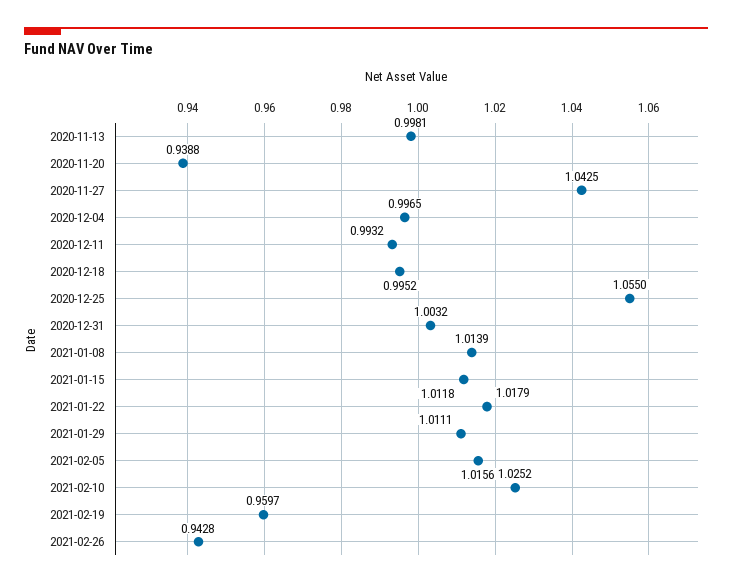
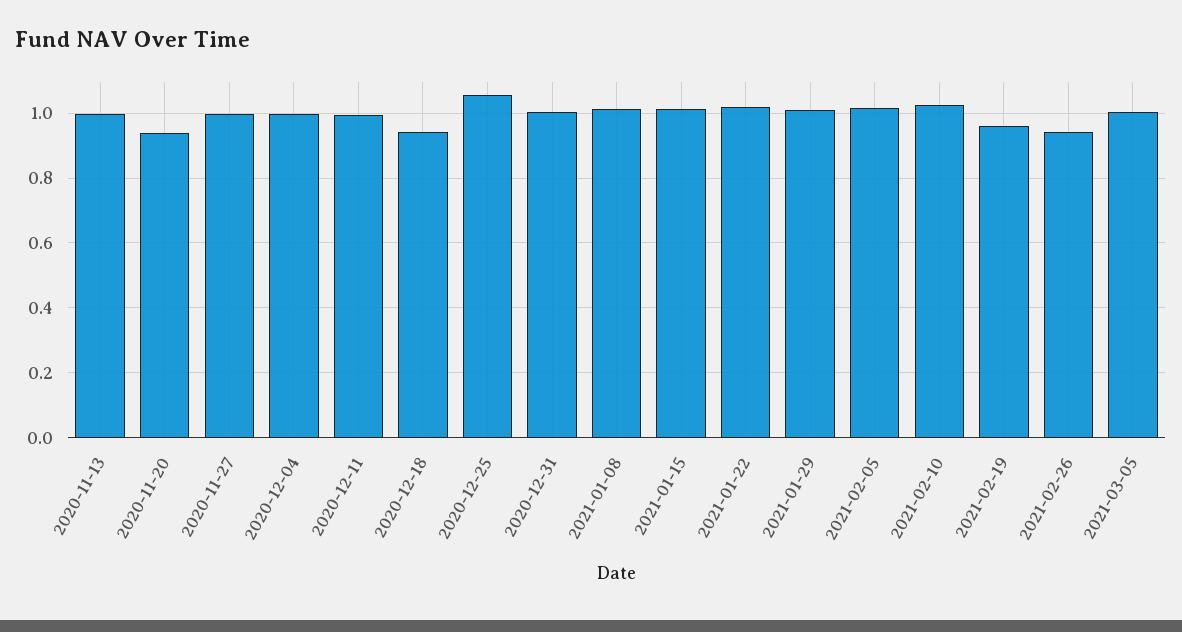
2020-11-27: 1.0425 -> 1
2020-12-18: 0.9952 -> 0.94
2021-03-05: none -> 1

